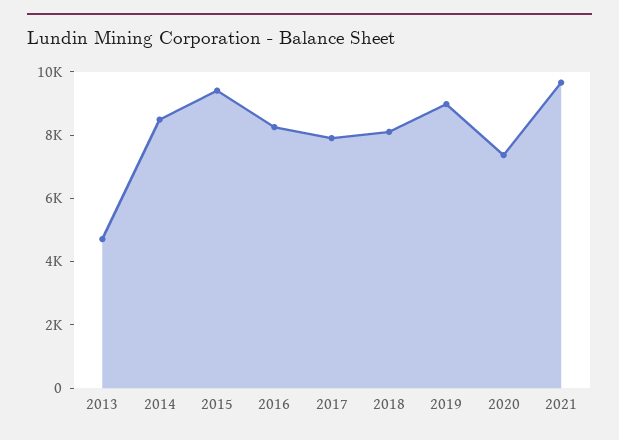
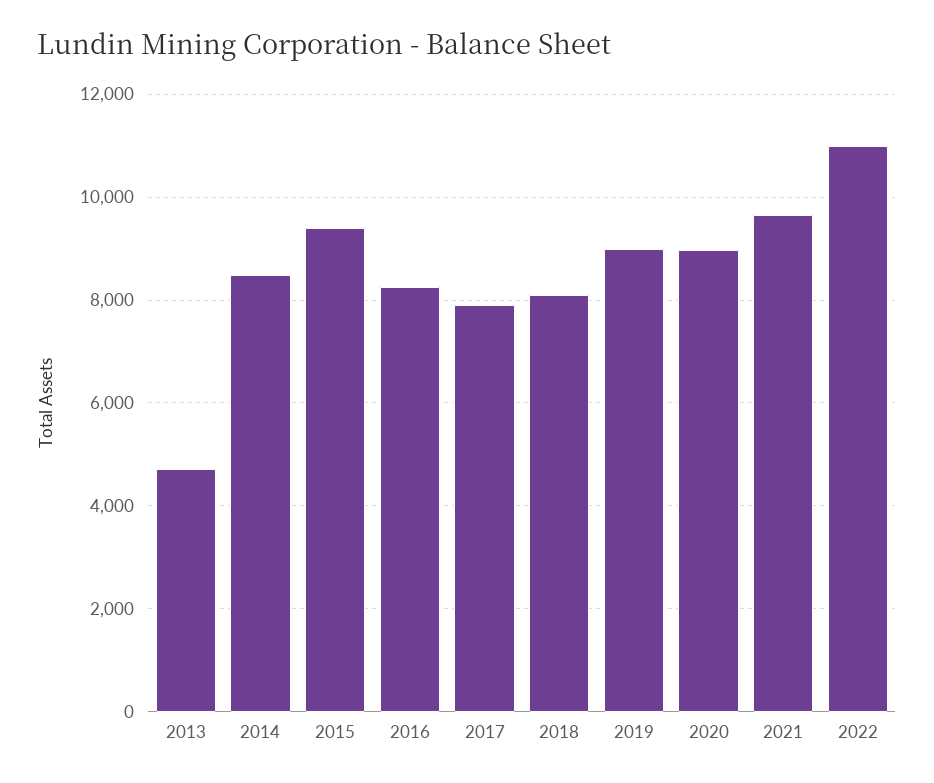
2020: 7500 -> 9000
2022: none -> 11000

